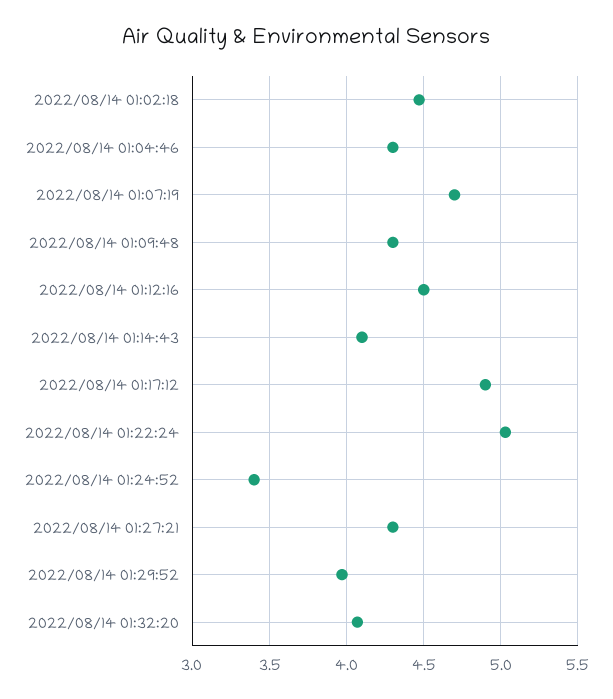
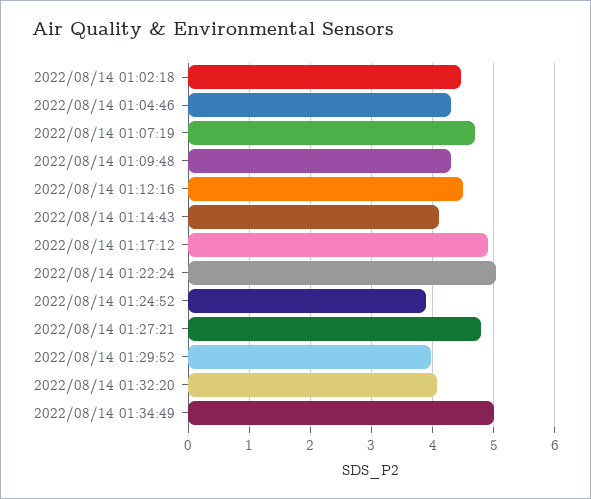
2022/08/14 01:24:52: 3.4 -> 3.9
2022/08/14 01:27:21: 4.3 -> 4.8
2022/08/14 01:34:49: none -> 5

